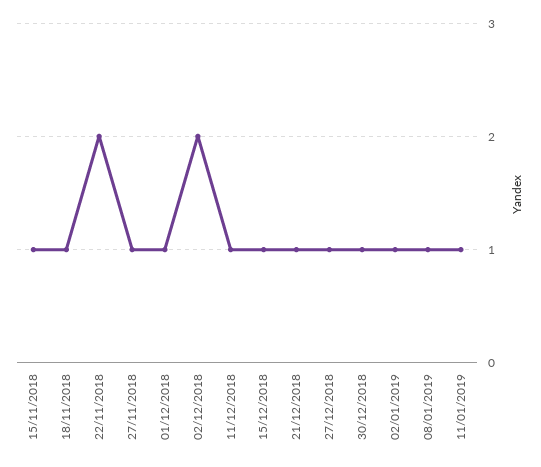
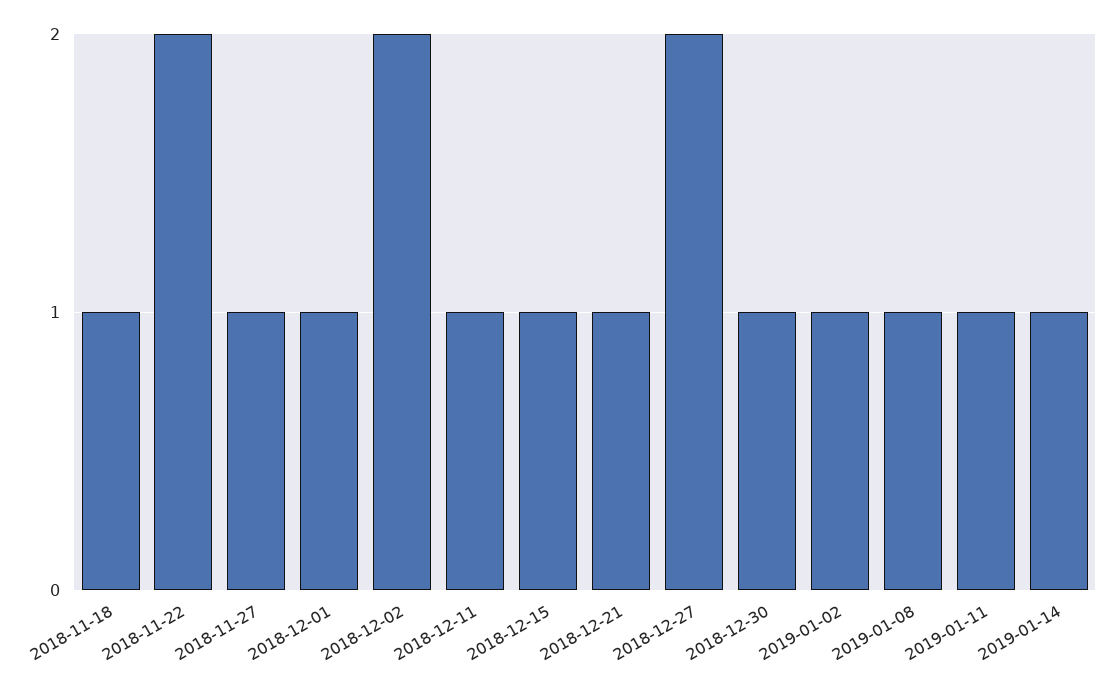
15/11/2018: 1 -> none
27/12/2018: 1 -> 2
2019-01-14: none -> 1

